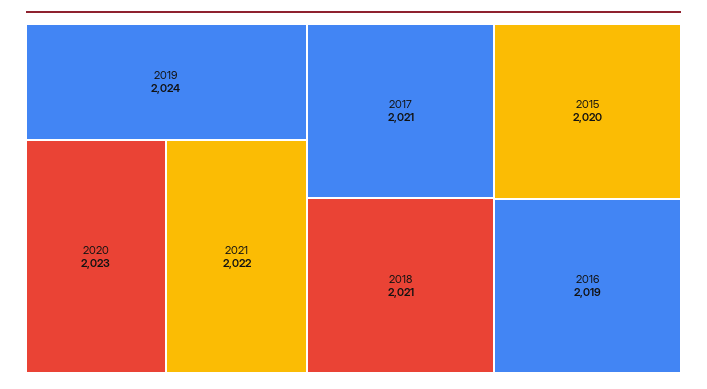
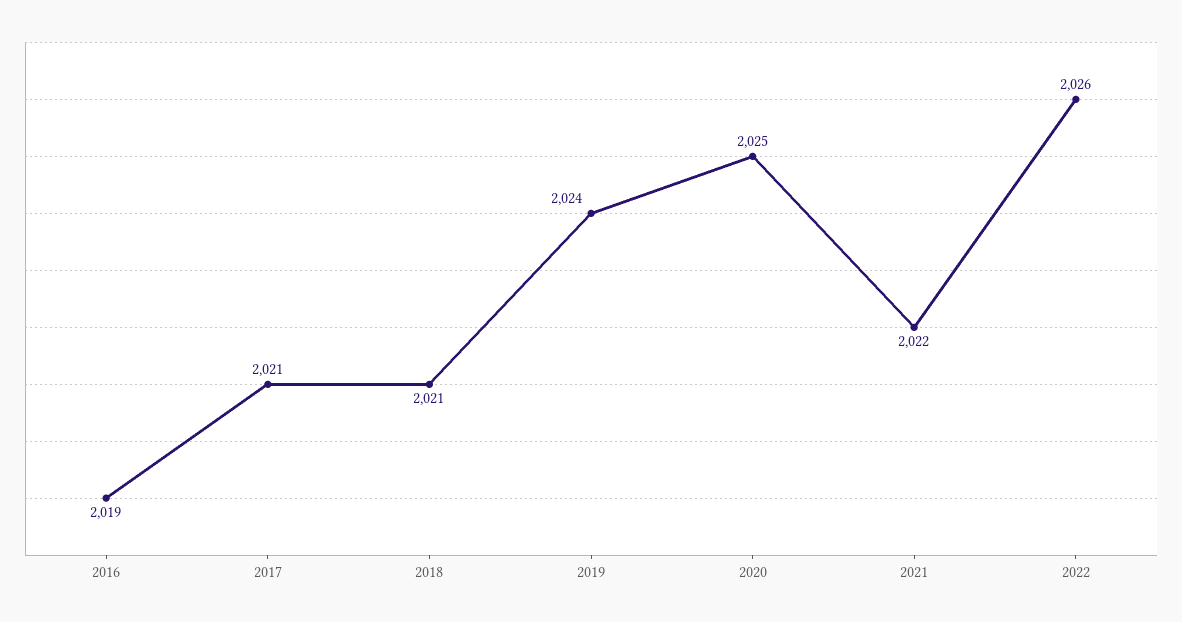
2020: 2023 -> 2025
2015: 2020 -> none
2022: none -> 2026

